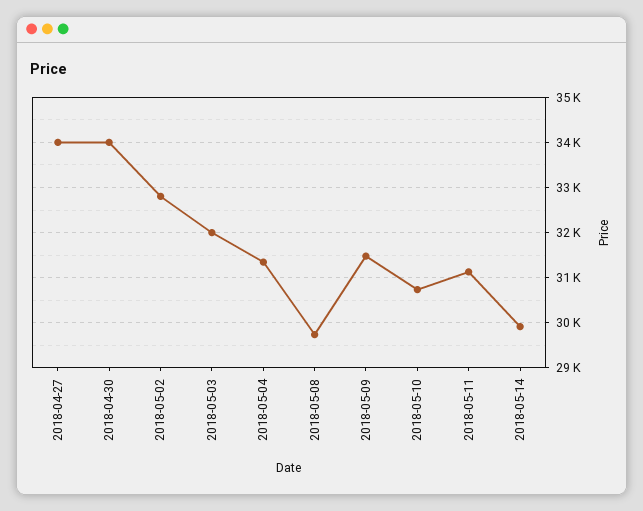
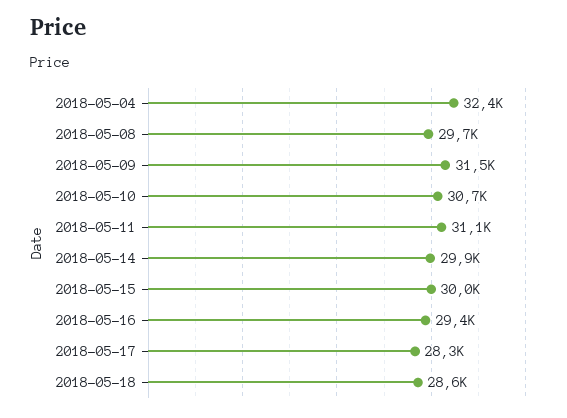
2018-04-27: 34000 -> none
2018-04-30: 34000 -> none
2018-05-02: 32800 -> none
2018-05-03: 32000 -> none
2018-05-04: 31400 -> 32400
2018-05-15: none -> 30000
2018-05-16: none -> 29400
2018-05-17: none -> 28300
2018-05-18: none -> 28600

